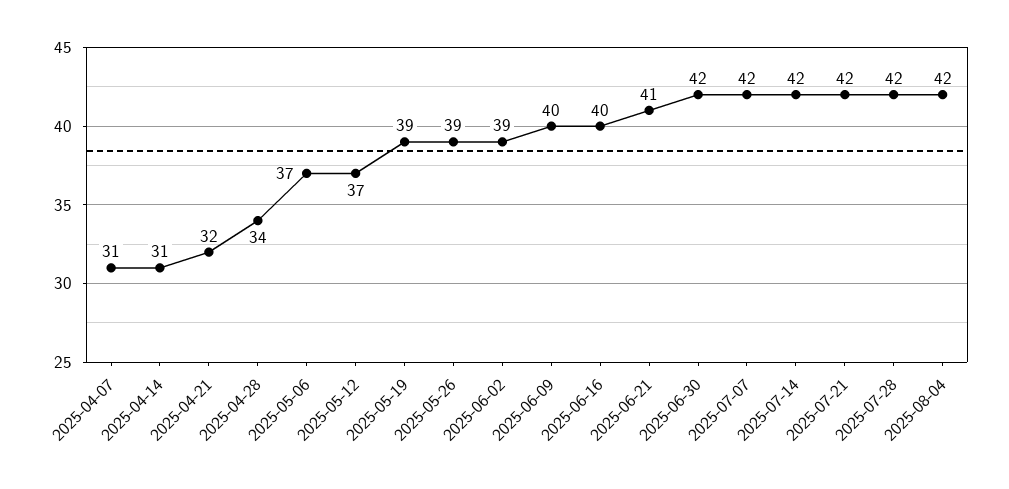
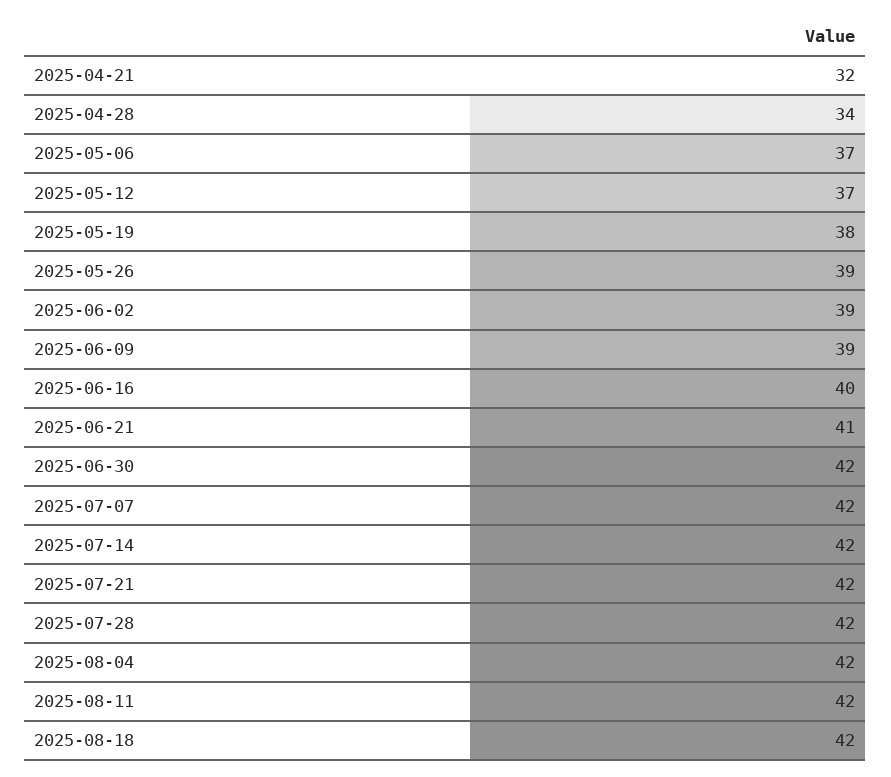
2025-04-07: 31 -> none
2025-04-14: 31 -> none
2025-05-19: 39 -> 38
2025-06-09: 40 -> 39
2025-08-11: none -> 42
2025-08-18: none -> 42

